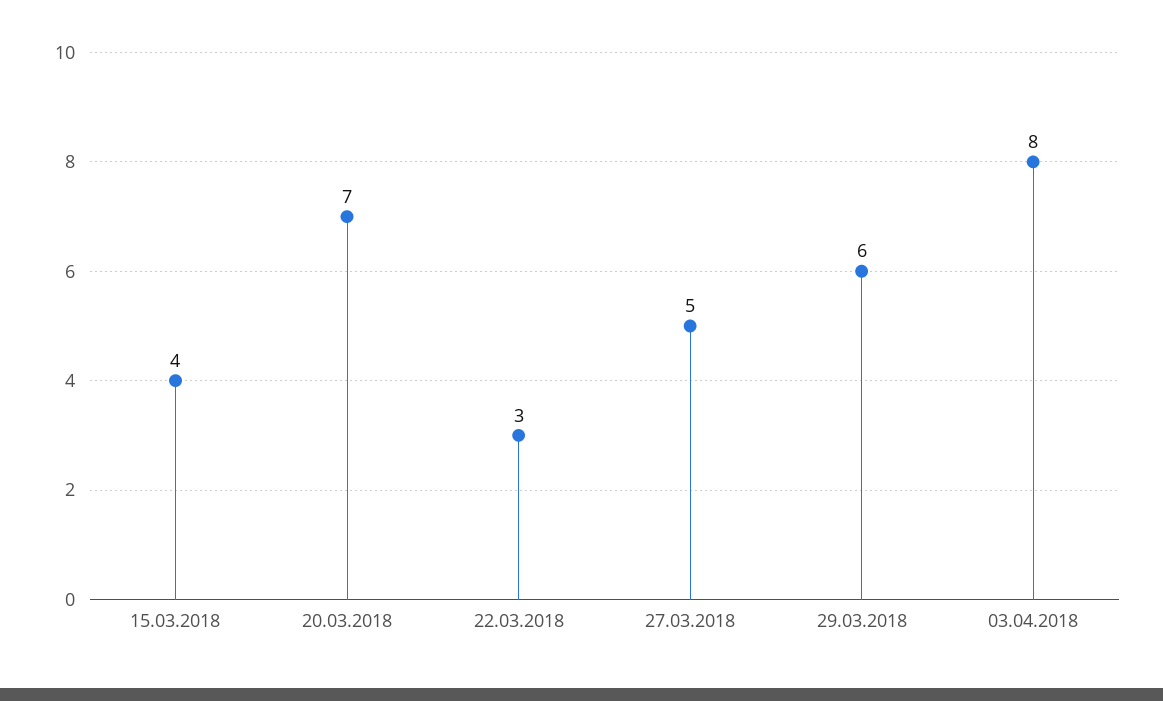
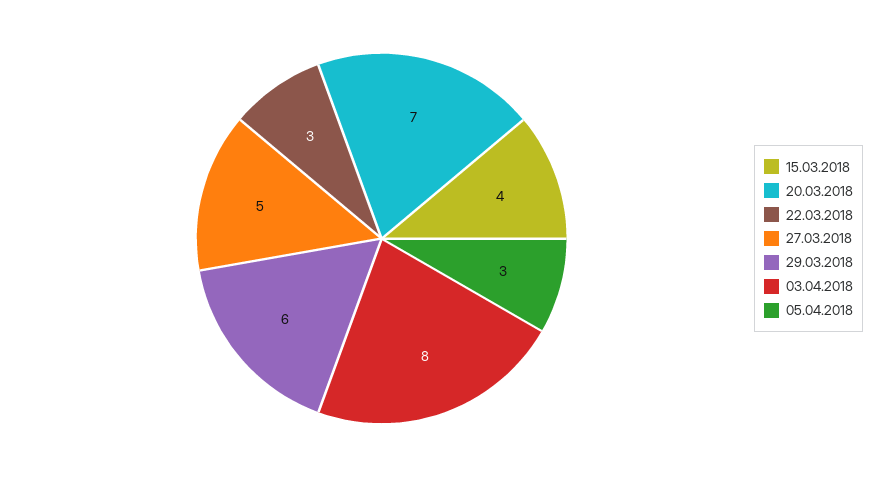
05.04.2018: none -> 3

